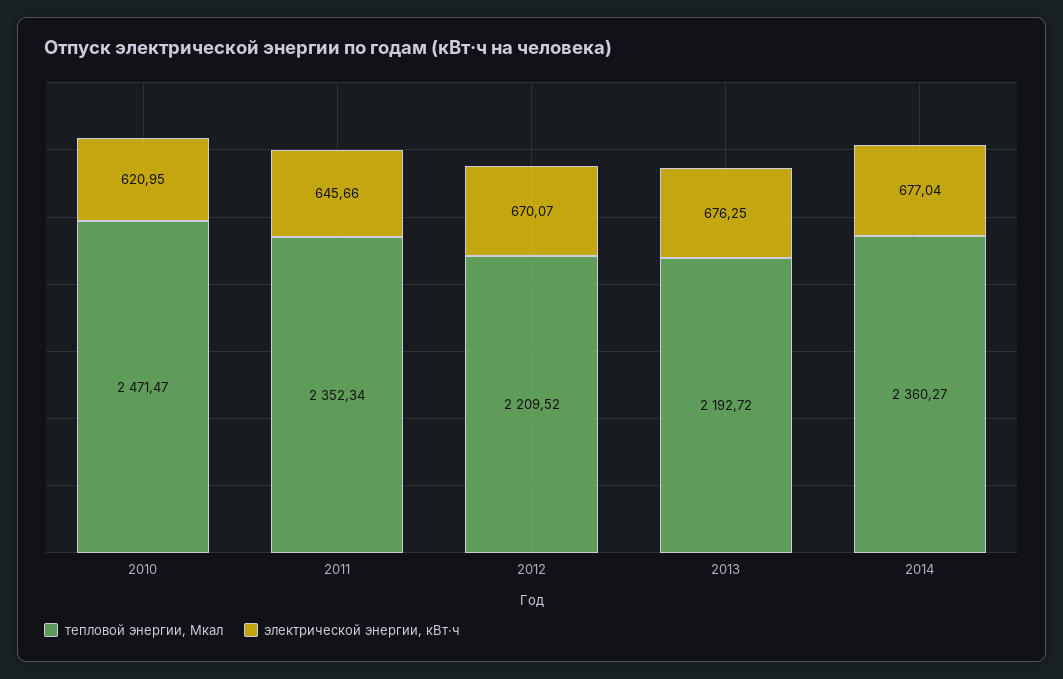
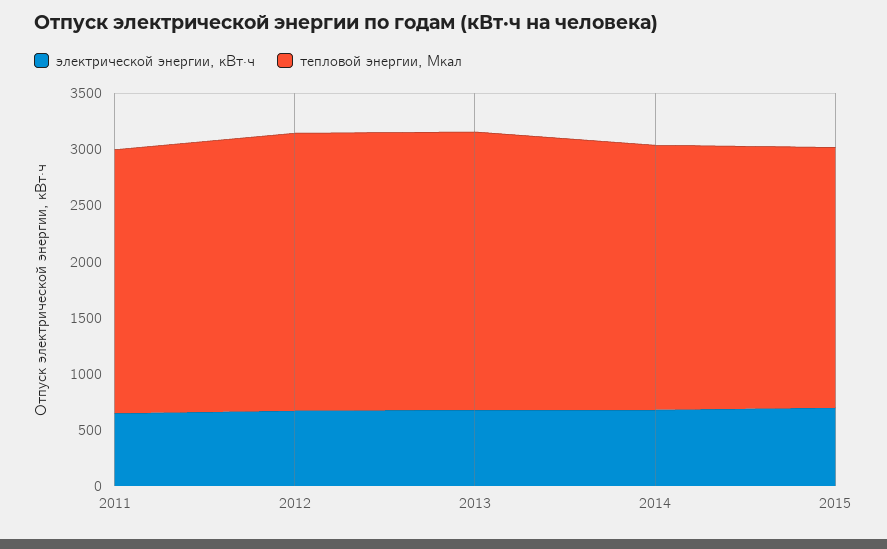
тепловой энергии, Мкал, 2010: 2471.47 -> none
электрической энергии, кВт·ч, 2010: 620.95 -> none
тепловой энергии, Мкал, 2012: 2209.52 -> 2500
тепловой энергии, Мкал, 2013: 2192.72 -> 2500
электрической энергии, кВт·ч, 2015: none -> 700
тепловой энергии, Мкал, 2015: none -> 2300

